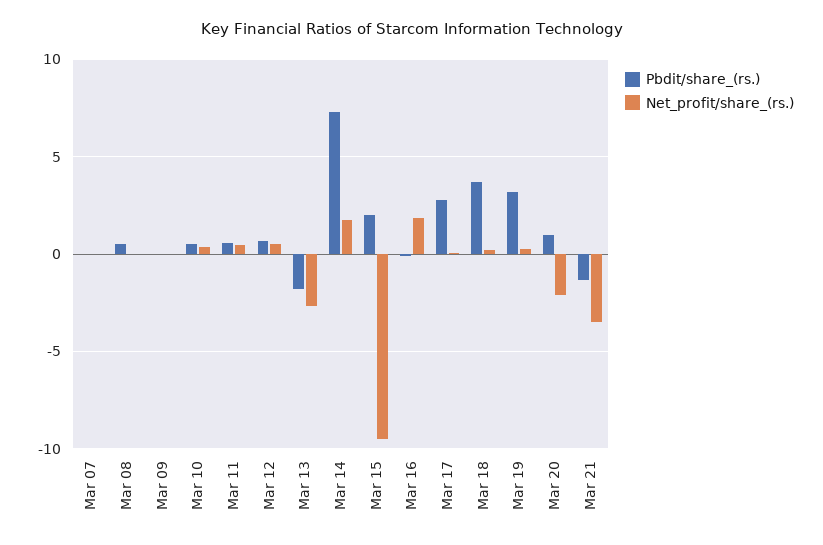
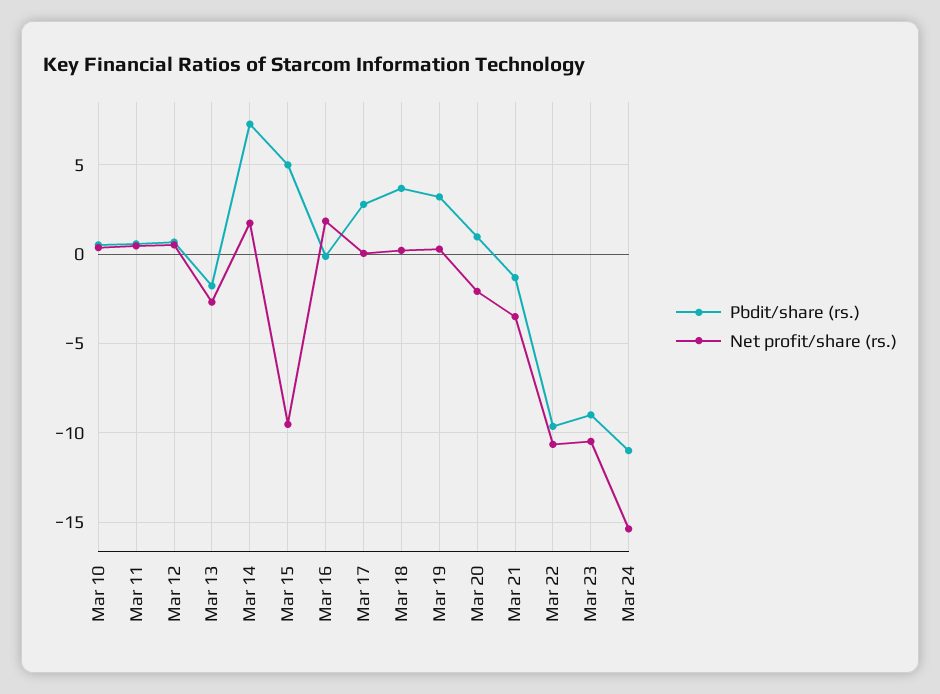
Pbdit/share_(rs.), Mar 07: 0 -> none
Net_profit/share_(rs.), Mar 07: 0 -> none
Pbdit/share_(rs.), Mar 08: 0.5 -> none
Net_profit/share_(rs.), Mar 08: 0 -> none
Pbdit/share_(rs.), Mar 09: 0 -> none
Net_profit/share_(rs.), Mar 09: 0 -> none
Pbdit/share_(rs.), Mar 15: 2 -> 5
Pbdit/share_(rs.), Mar 22: none -> -9.5
Net_profit/share_(rs.), Mar 22: none -> -10.5
Pbdit/share_(rs.), Mar 23: none -> -9
Net_profit/share_(rs.), Mar 23: none -> -10.5
Pbdit/share_(rs.), Mar 24: none -> -11
Net_profit/share_(rs.), Mar 24: none -> -15.5

